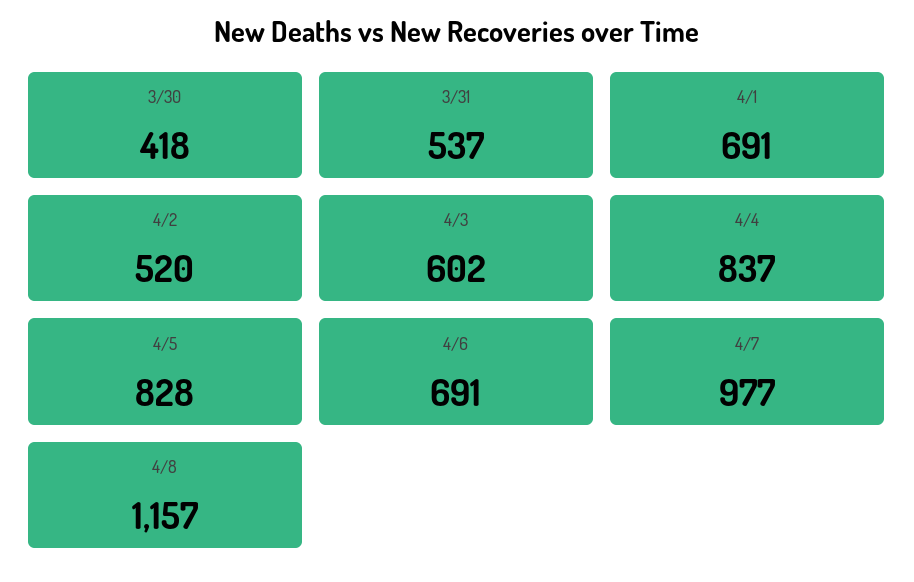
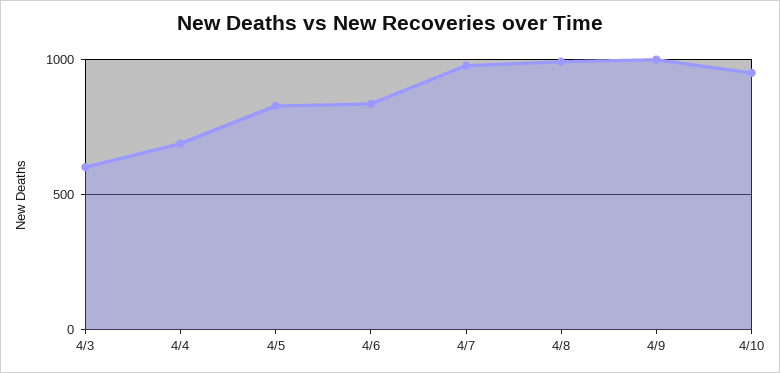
3/30: 418 -> none
3/31: 537 -> none
4/1: 691 -> none
4/2: 520 -> none
4/4: 837 -> 700
4/6: 691 -> 850
4/8: 1157 -> 1000
4/9: none -> 1000
4/10: none -> 950

